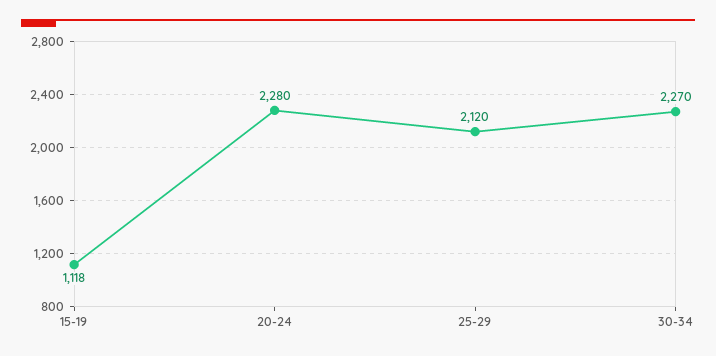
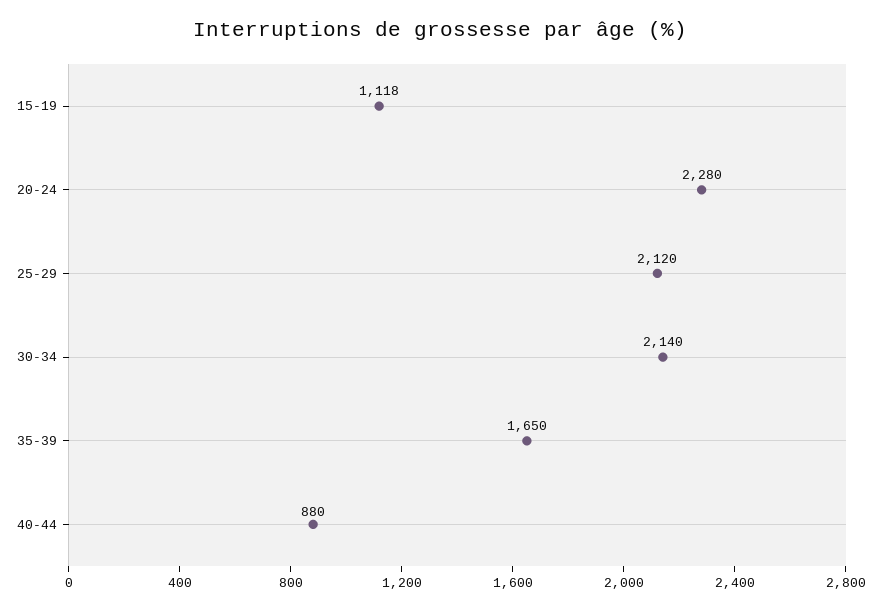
30-34: 2270 -> 2140
35-39: none -> 1650
40-44: none -> 880

